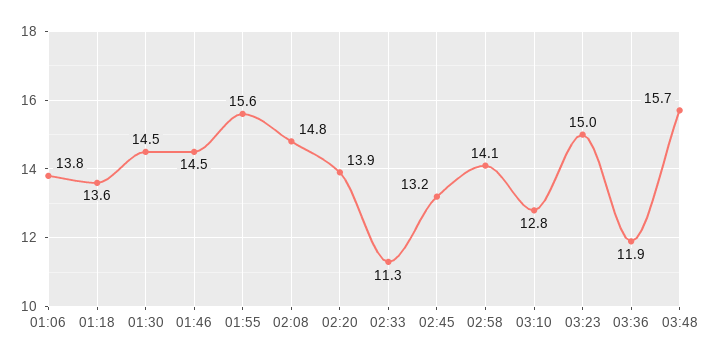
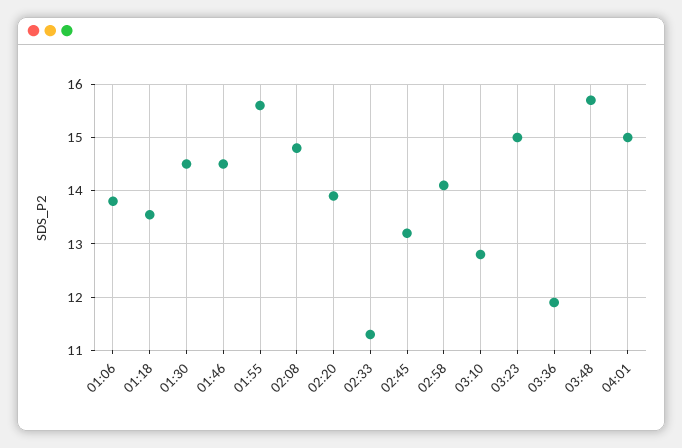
04:01: none -> 15

